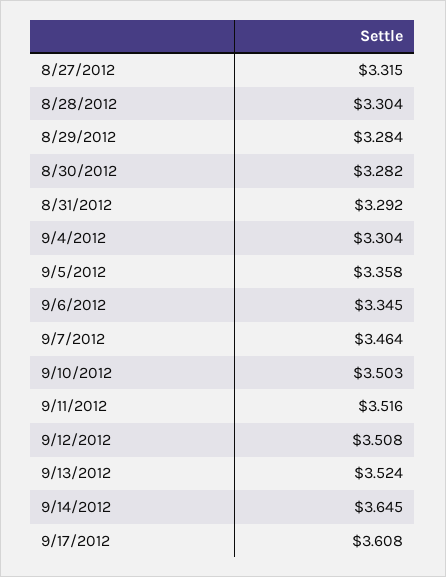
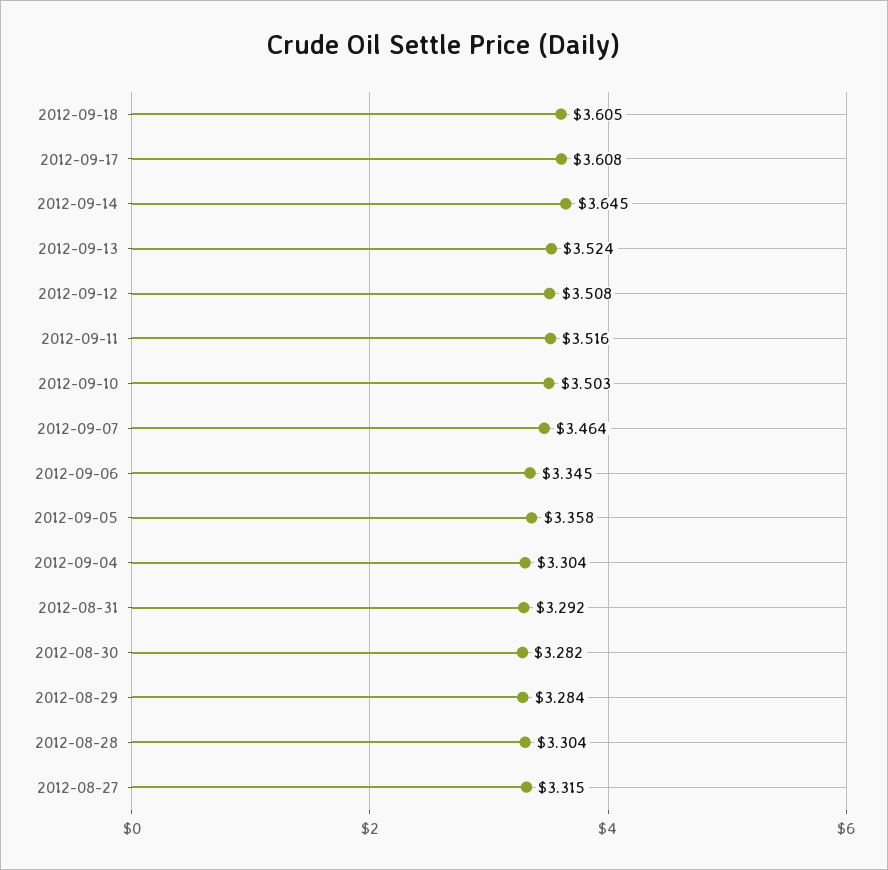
2012-09-18: none -> 3.605

